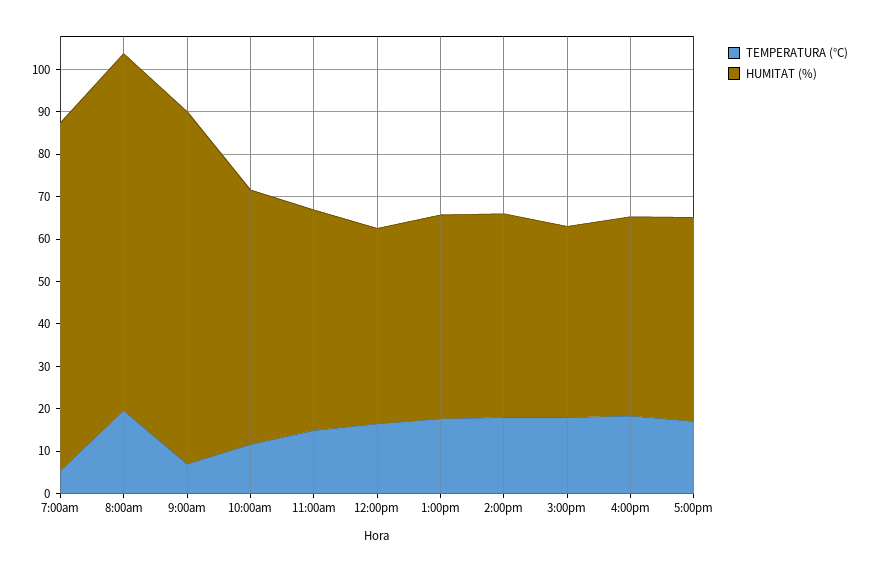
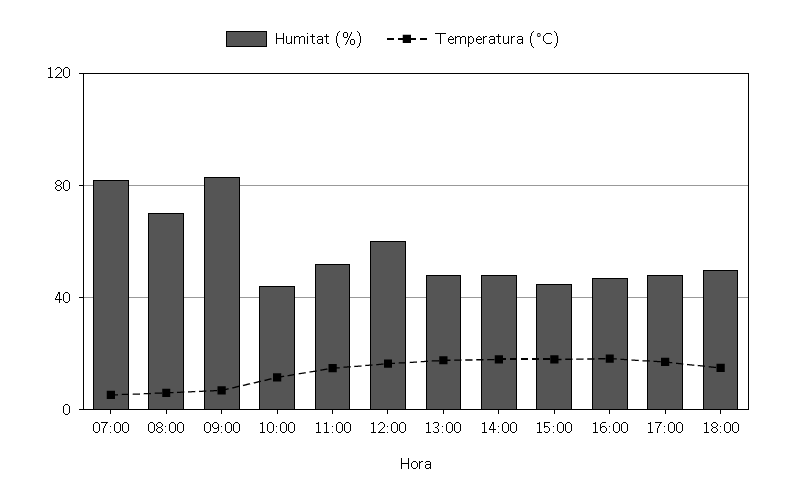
TEMPERATURA (°C), 8:00am: 20 -> 5
HUMITAT (%), 8:00am: 84 -> 70
HUMITAT (%), 10:00am: 60 -> 45
HUMITAT (%), 12:00pm: 46 -> 60
HUMITAT (%), 18:00: none -> 50
TEMPERATURA (°C), 18:00: none -> 15

